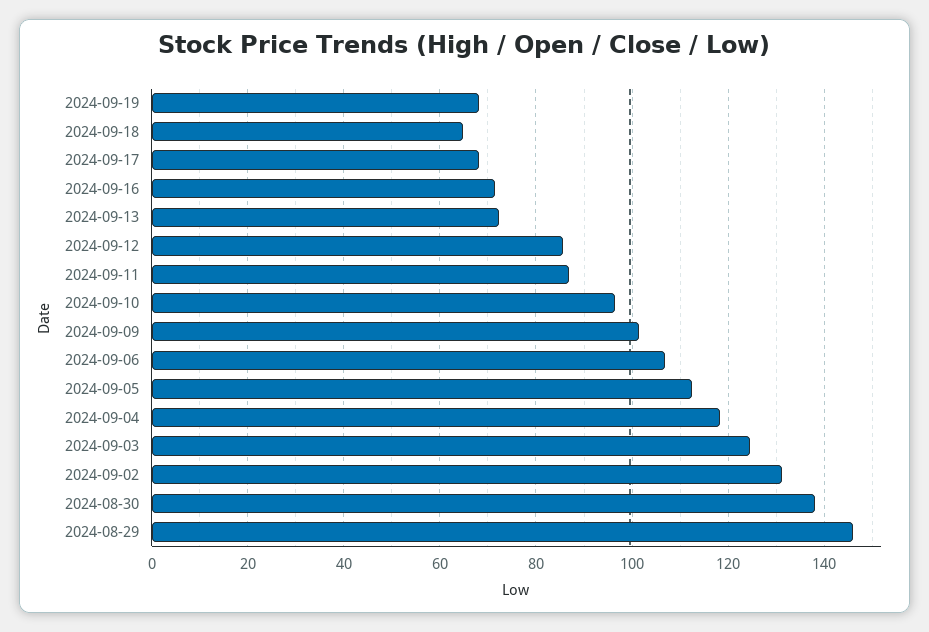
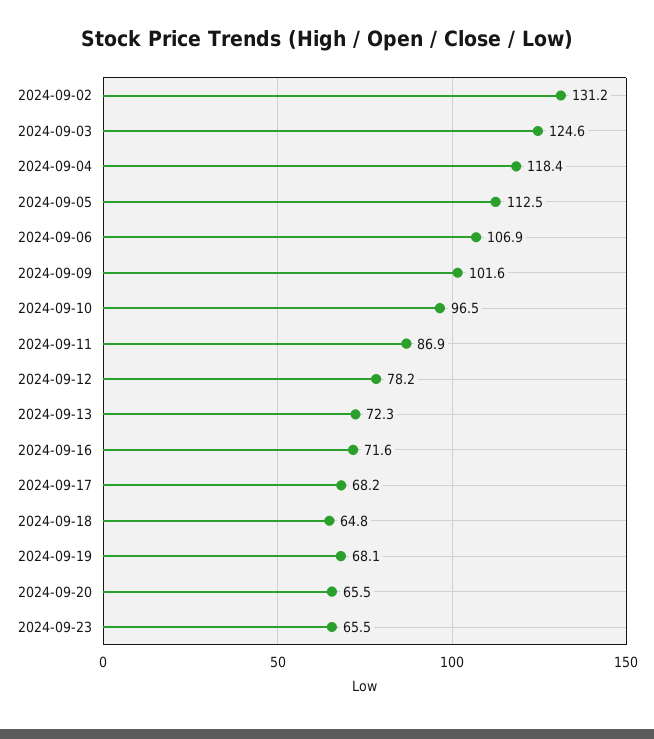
2024-09-12: 86 -> 78.2
2024-08-30: 138 -> none
2024-08-29: 146 -> none
2024-09-20: none -> 65.5
2024-09-23: none -> 65.5

